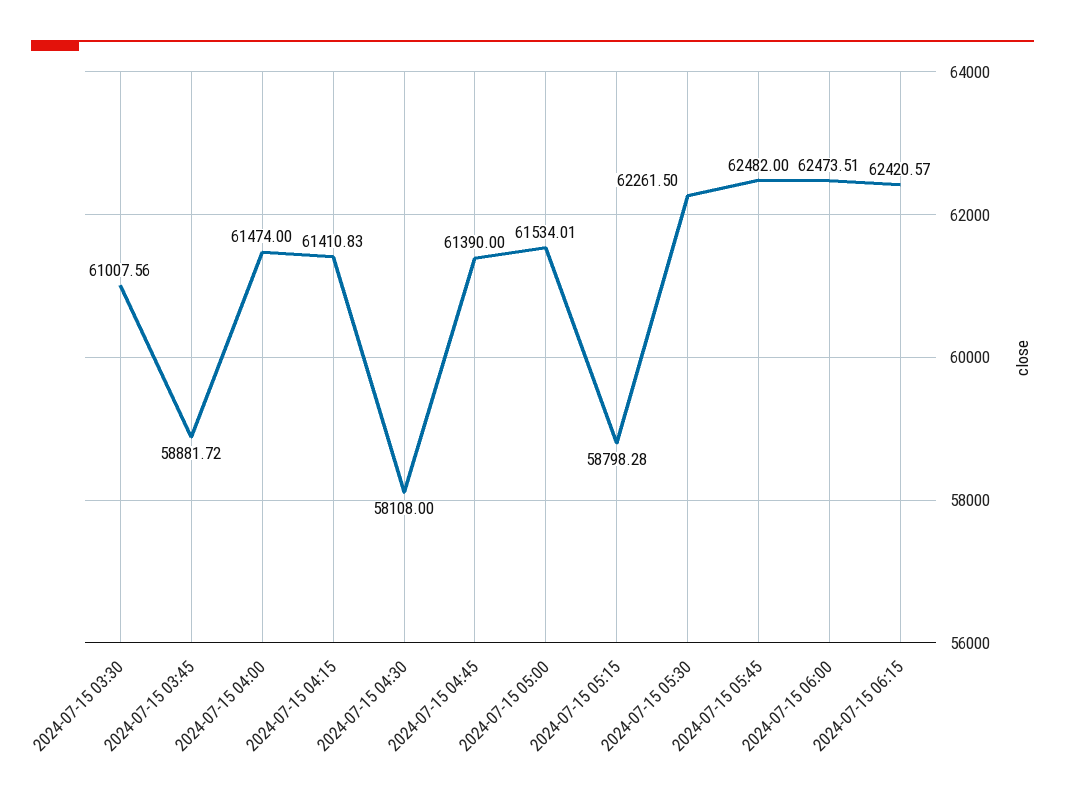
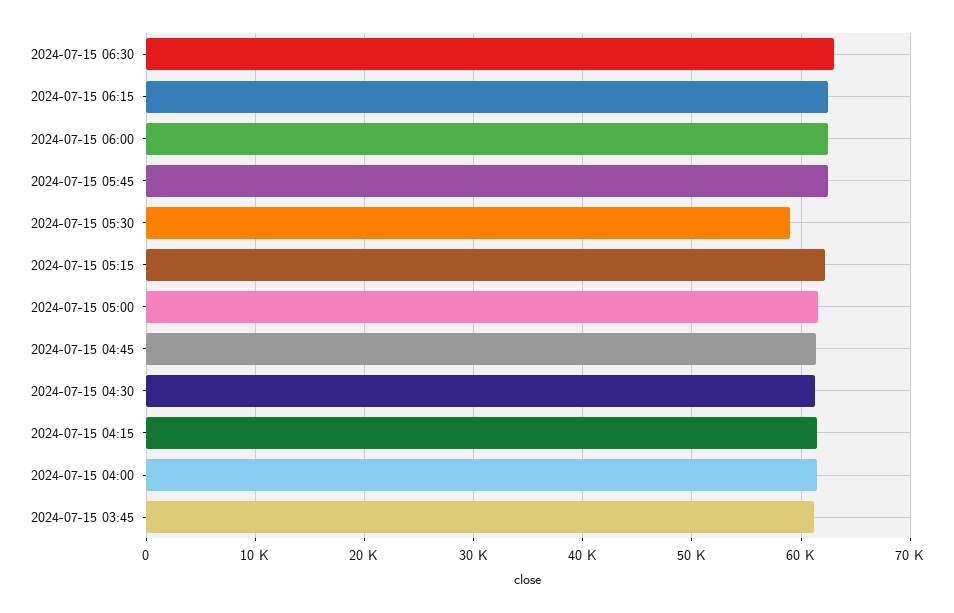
2024-07-15 03:30: 61007.56 -> none
2024-07-15 03:45: 58881.72 -> 61000
2024-07-15 04:30: 58108 -> 61000
2024-07-15 05:15: 58798.28 -> 62000
2024-07-15 05:30: 62261.5 -> 59000
2024-07-15 06:30: none -> 63000

